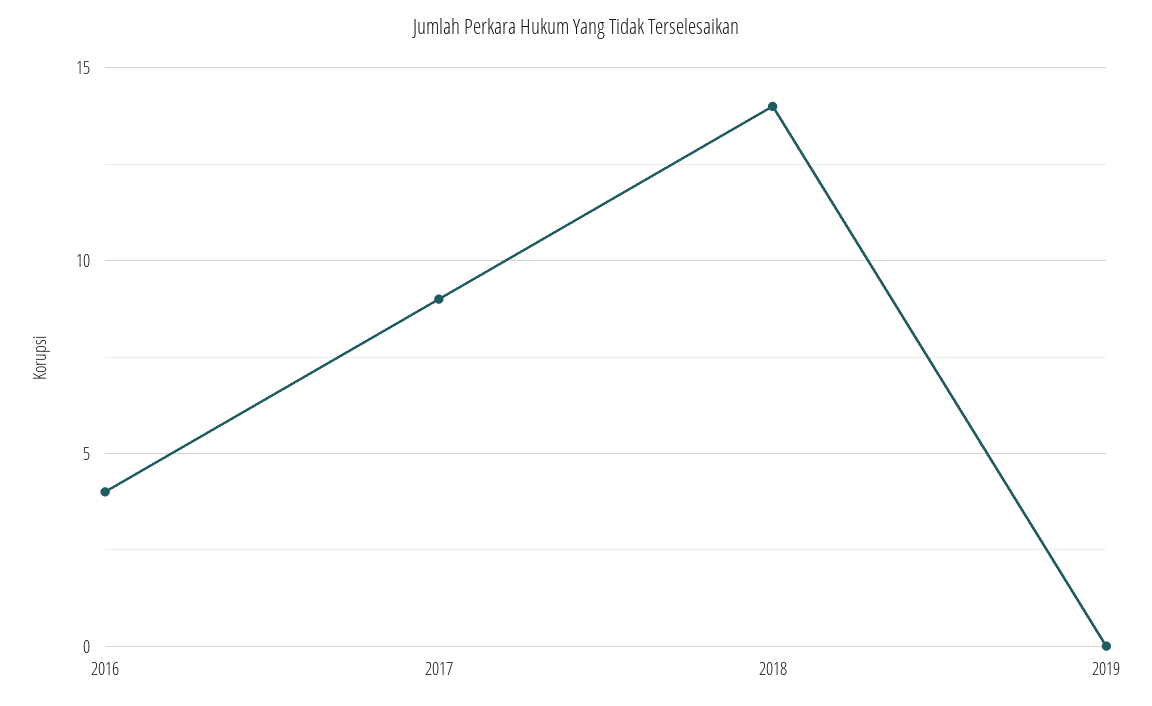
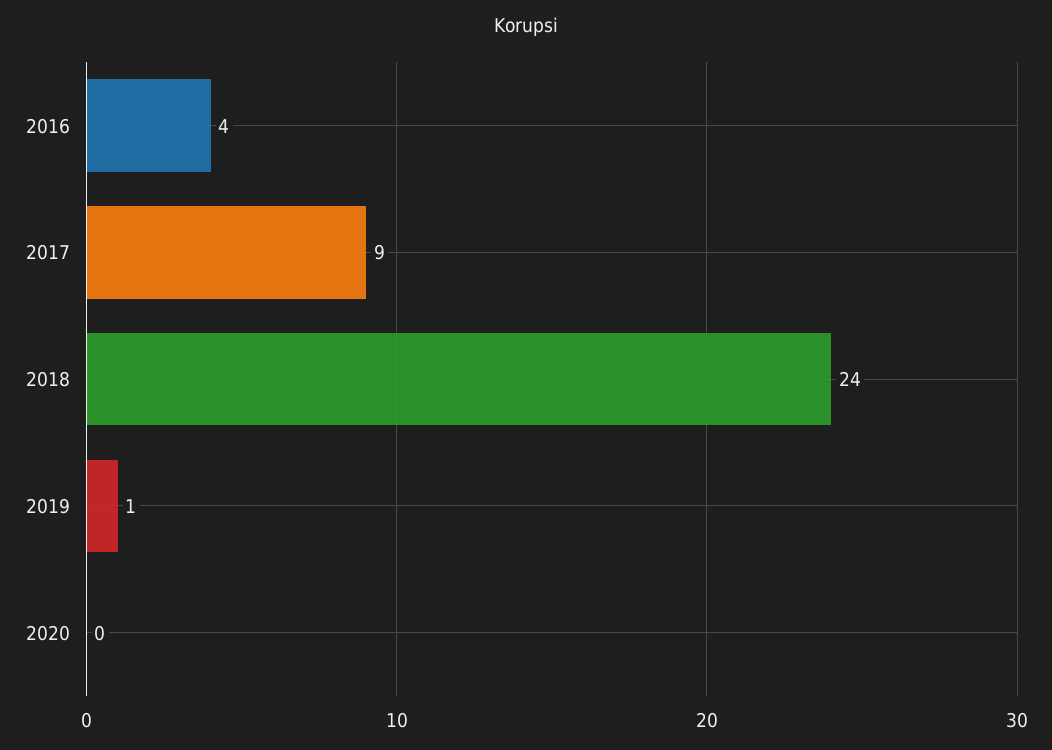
2018: 14 -> 24
2019: 0 -> 1
2020: none -> 0

